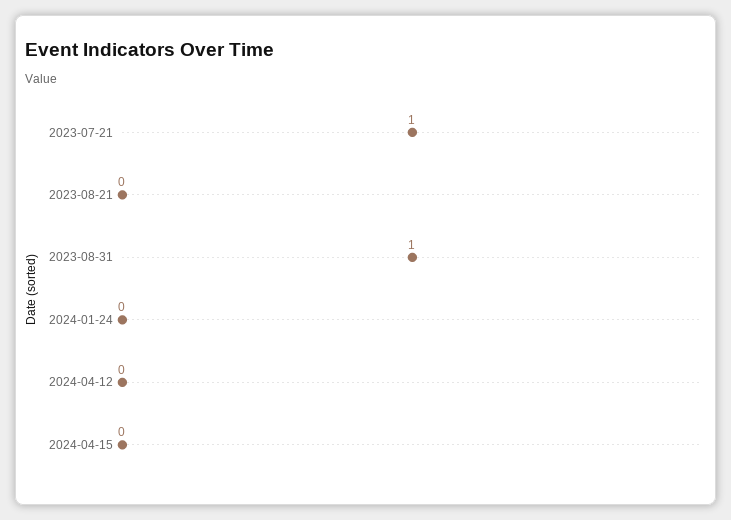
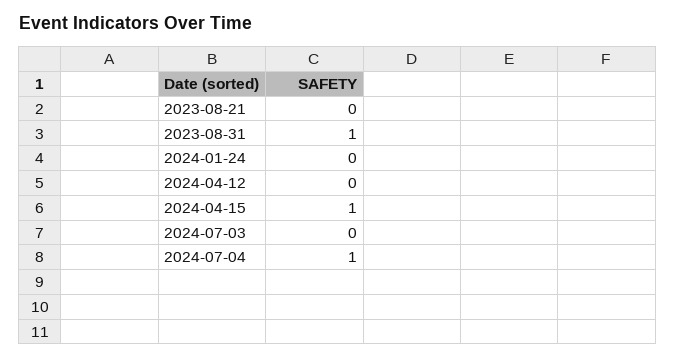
2023-07-21: 1 -> none
2024-04-15: 0 -> 1
2024-07-03: none -> 0
2024-07-04: none -> 1

